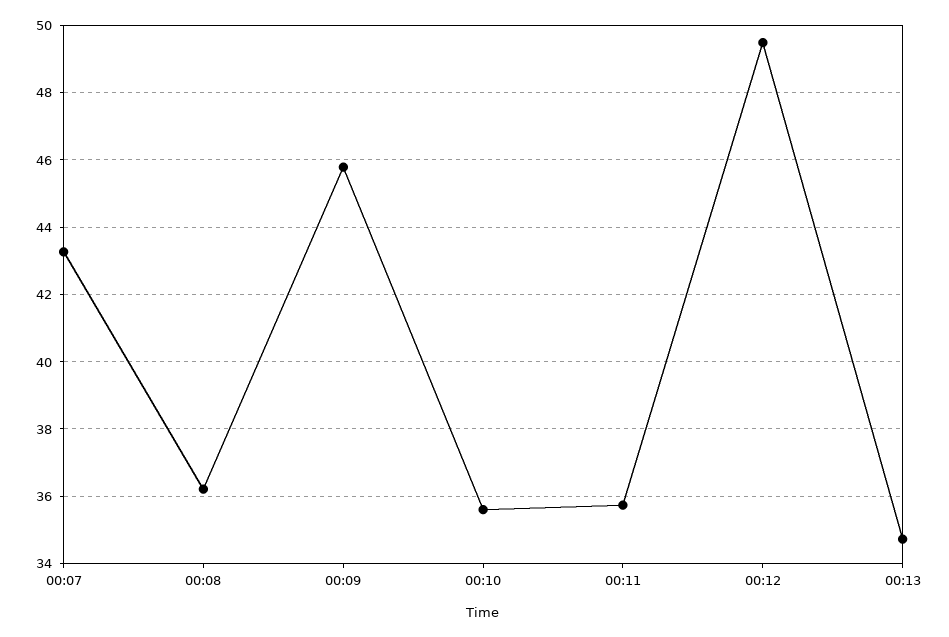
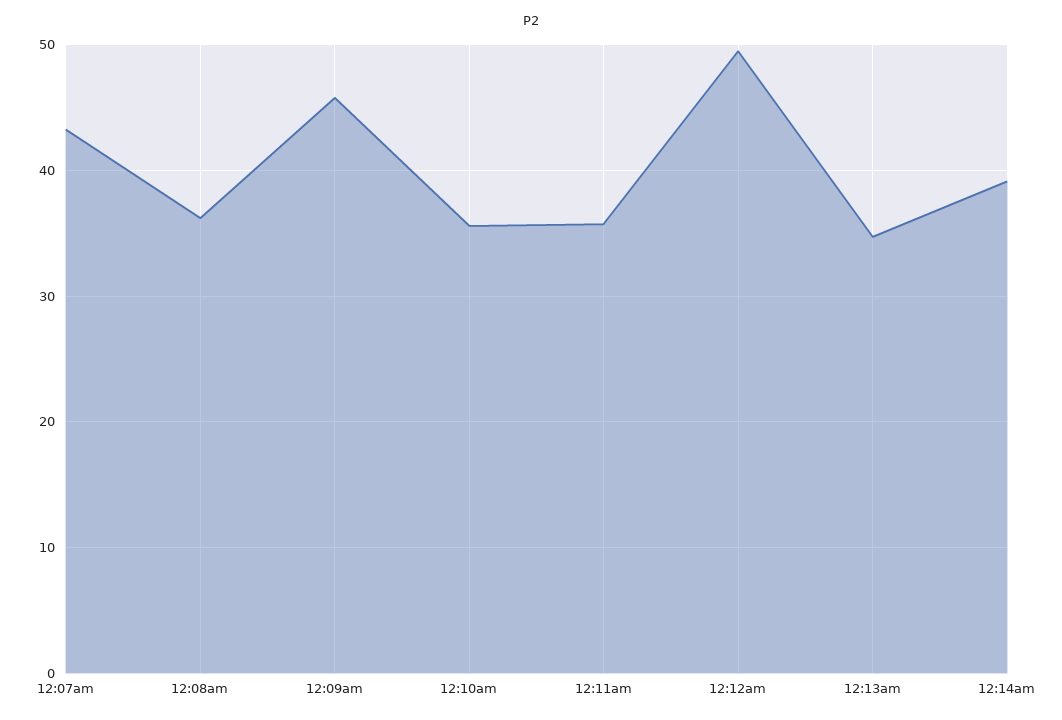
12:14am: none -> 39

